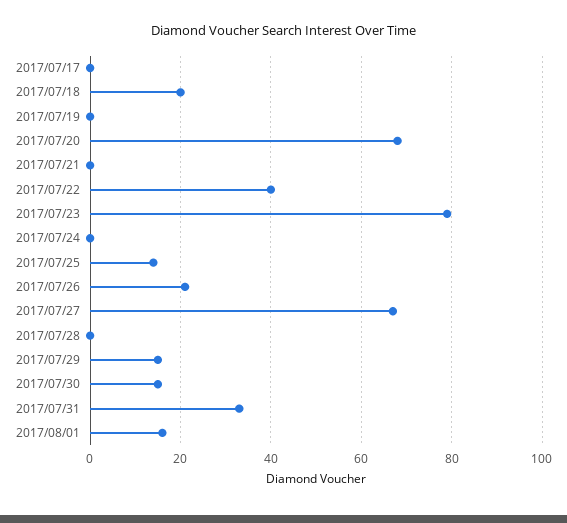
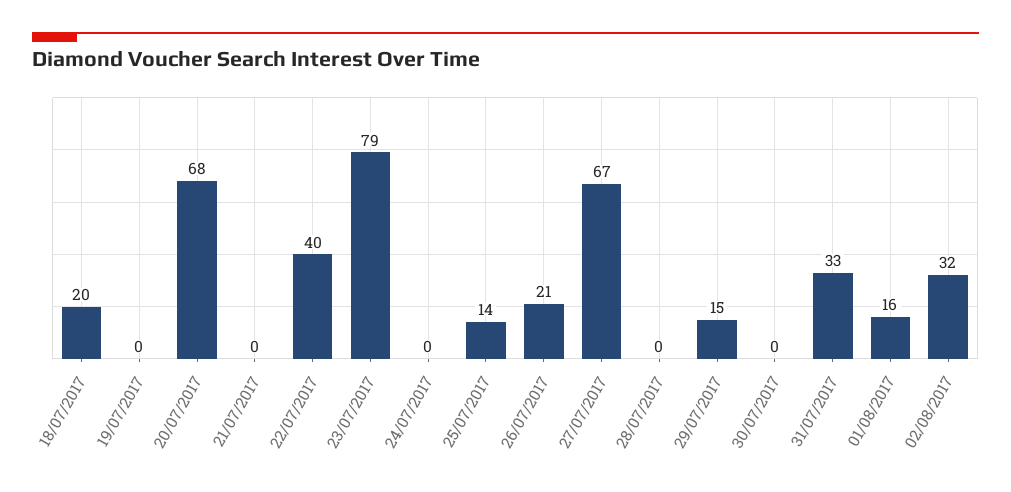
2017/07/17: 0 -> none
2017/07/30: 15 -> 0
02/08/2017: none -> 32

